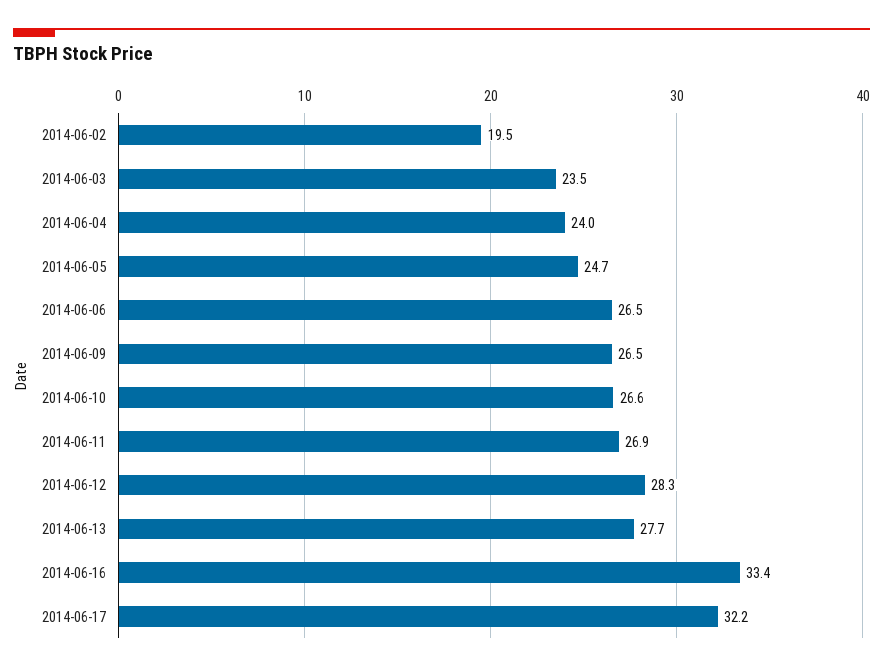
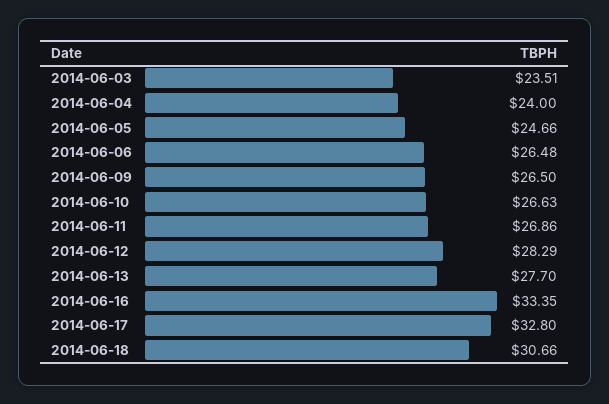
2014-06-02: 19.5 -> none
2014-06-17: 32.2 -> 32.8
2014-06-18: none -> 30.66

